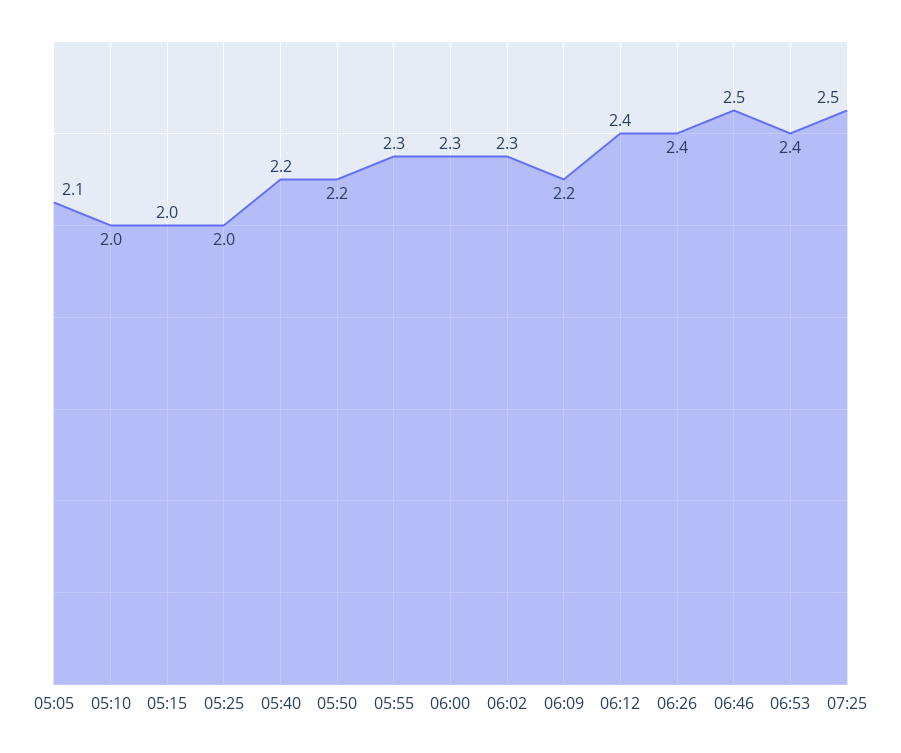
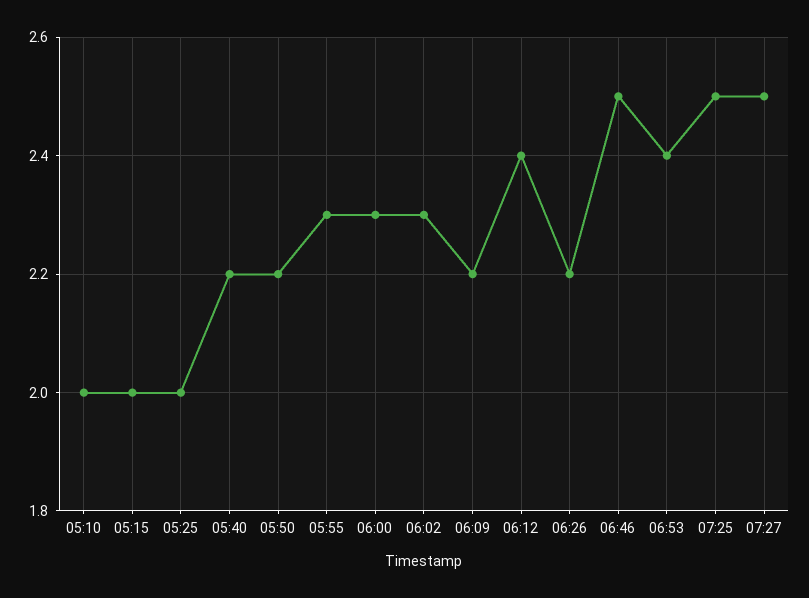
05:05: 2.1 -> none
06:26: 2.4 -> 2.2
07:27: none -> 2.5

